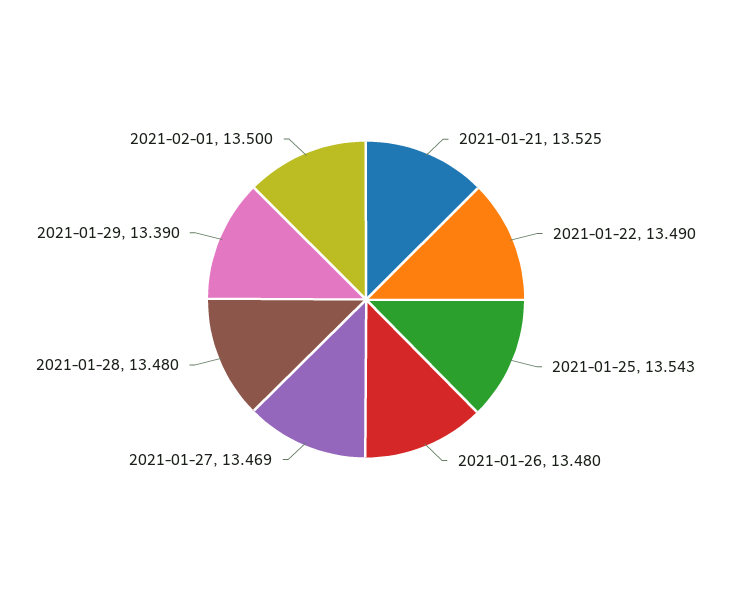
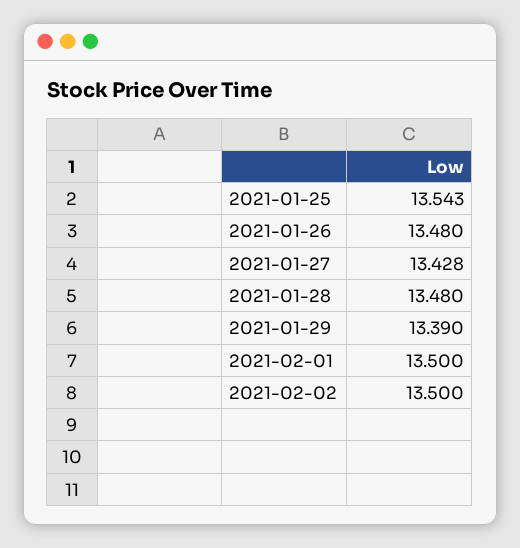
2021-01-21: 13.525 -> none
2021-01-22: 13.49 -> none
2021-01-27: 13.469 -> 13.428
2021-02-02: none -> 13.5

